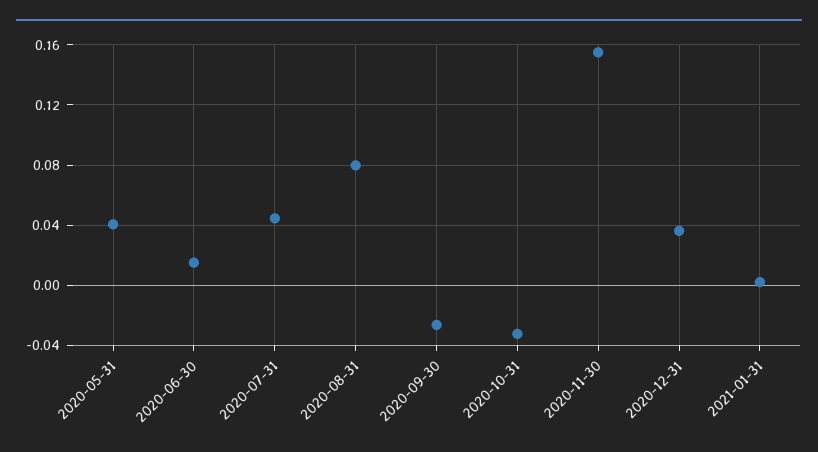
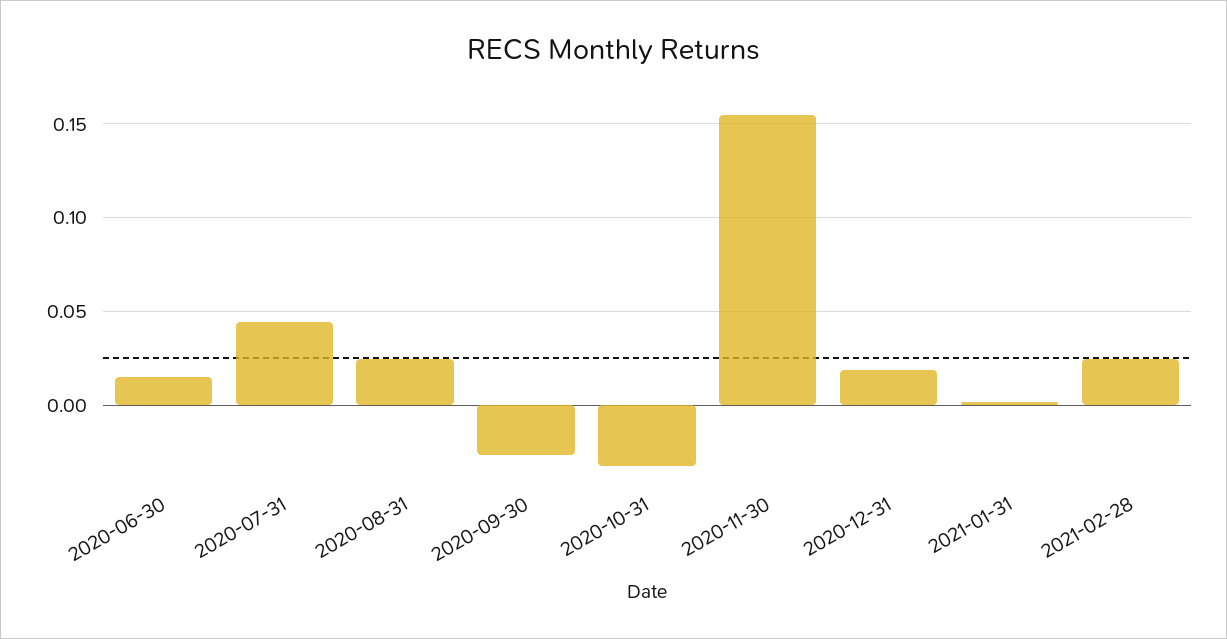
2020-05-31: 0.04 -> none
2020-08-31: 0.08 -> 0.025
2020-12-31: 0.035 -> 0.02
2021-02-28: none -> 0.025

